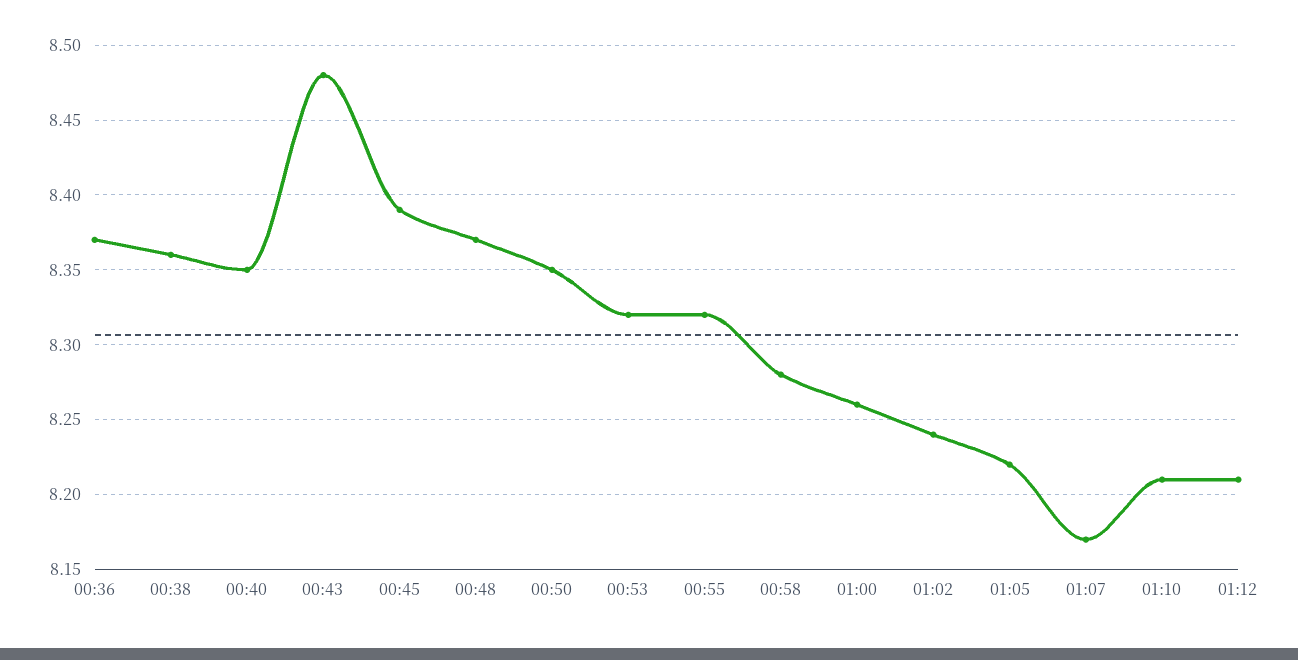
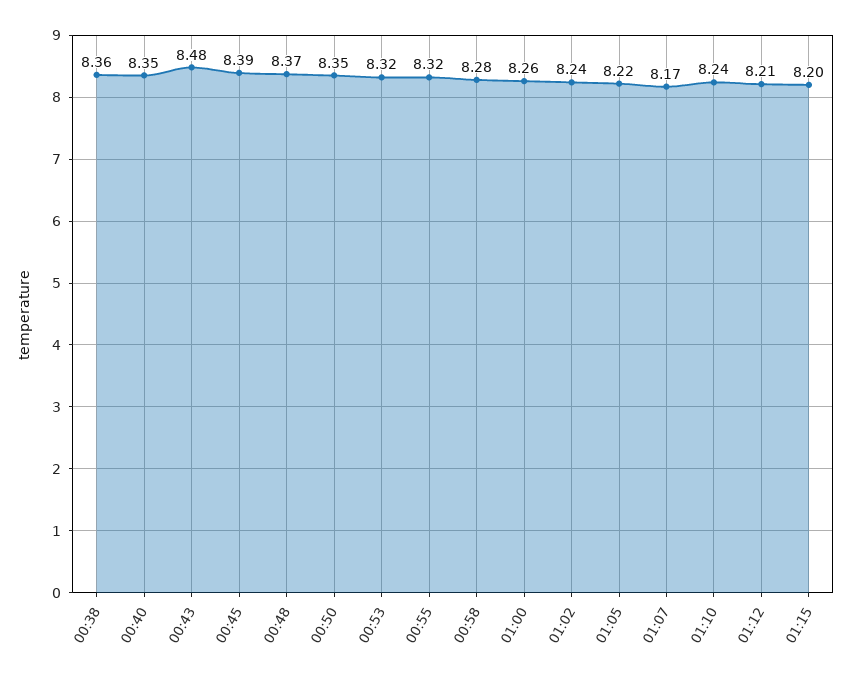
00:36: 8.37 -> none
01:10: 8.21 -> 8.24
01:15: none -> 8.2

